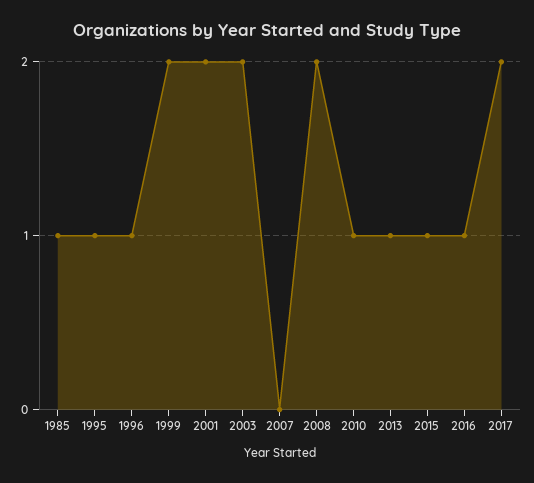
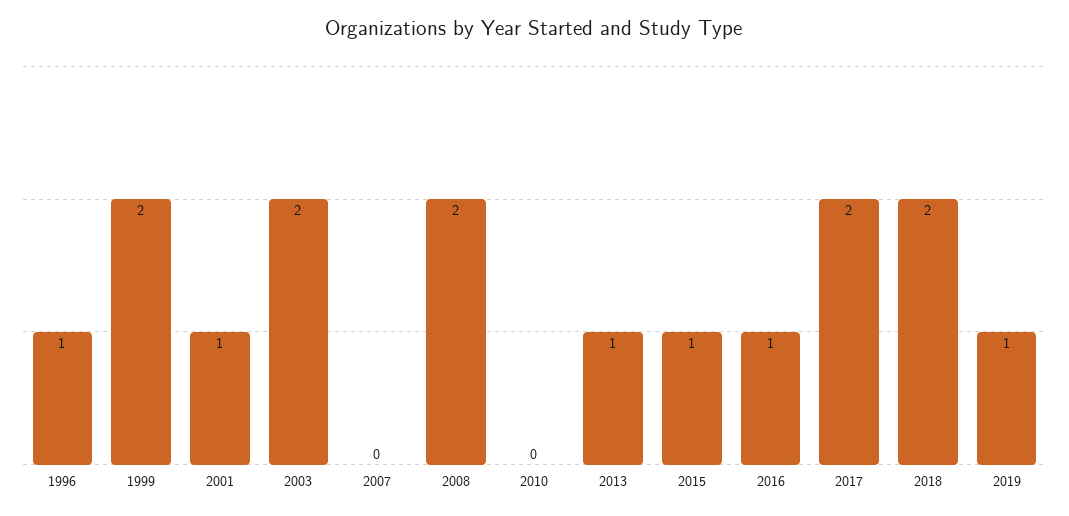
1985: 1 -> none
1995: 1 -> none
2001: 2 -> 1
2010: 1 -> 0
2018: none -> 2
2019: none -> 1

